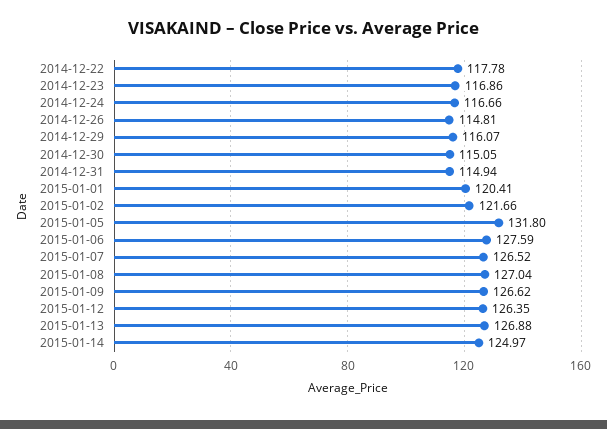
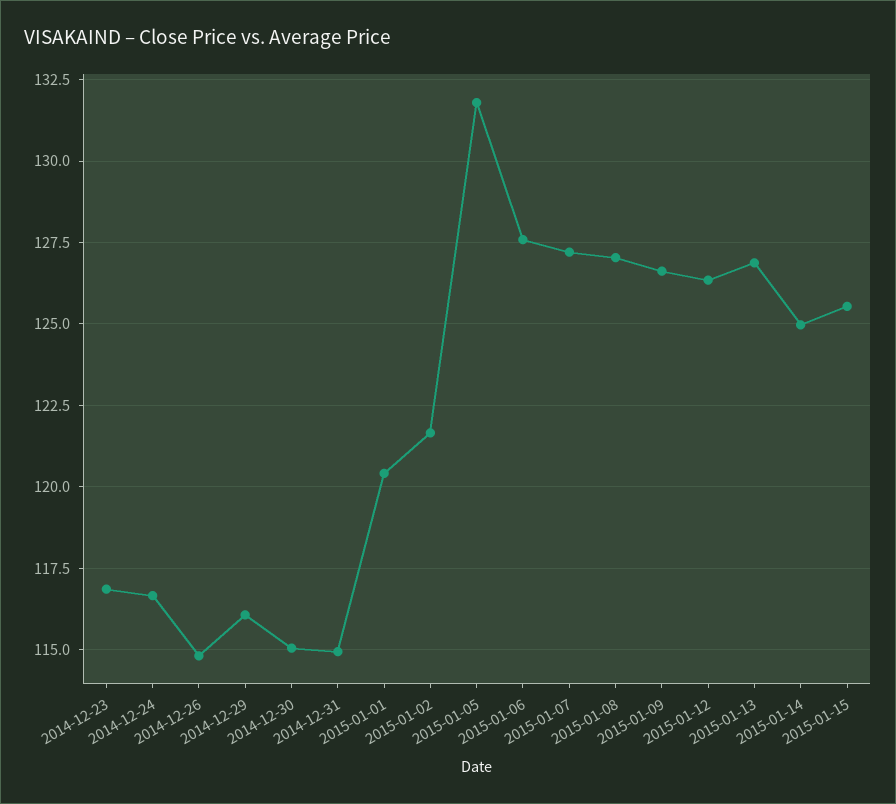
2014-12-22: 117.78 -> none
2015-01-07: 126.52 -> 127.25
2015-01-15: none -> 125.5

